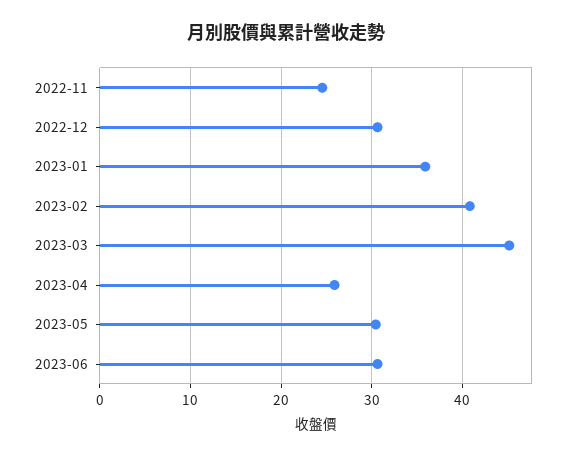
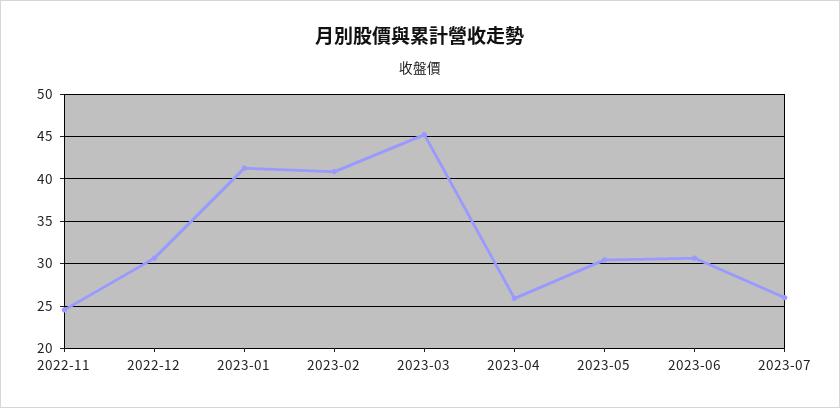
2023-01: 36 -> 41
2023-07: none -> 26

